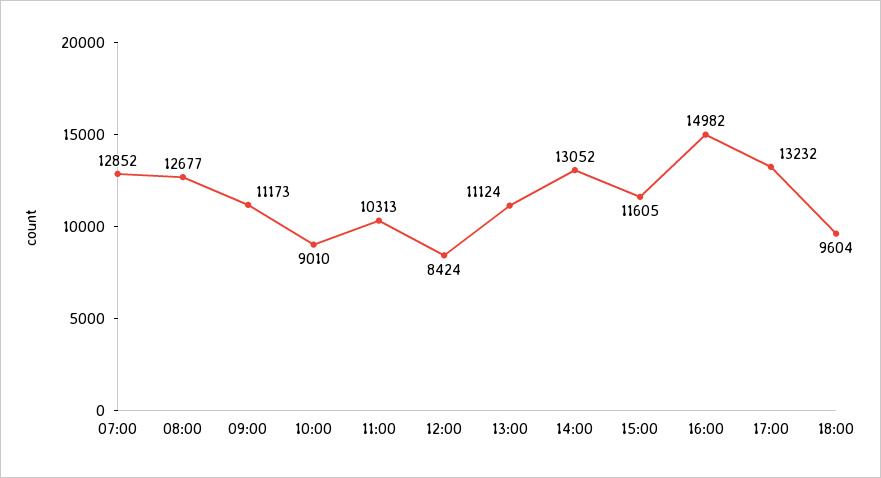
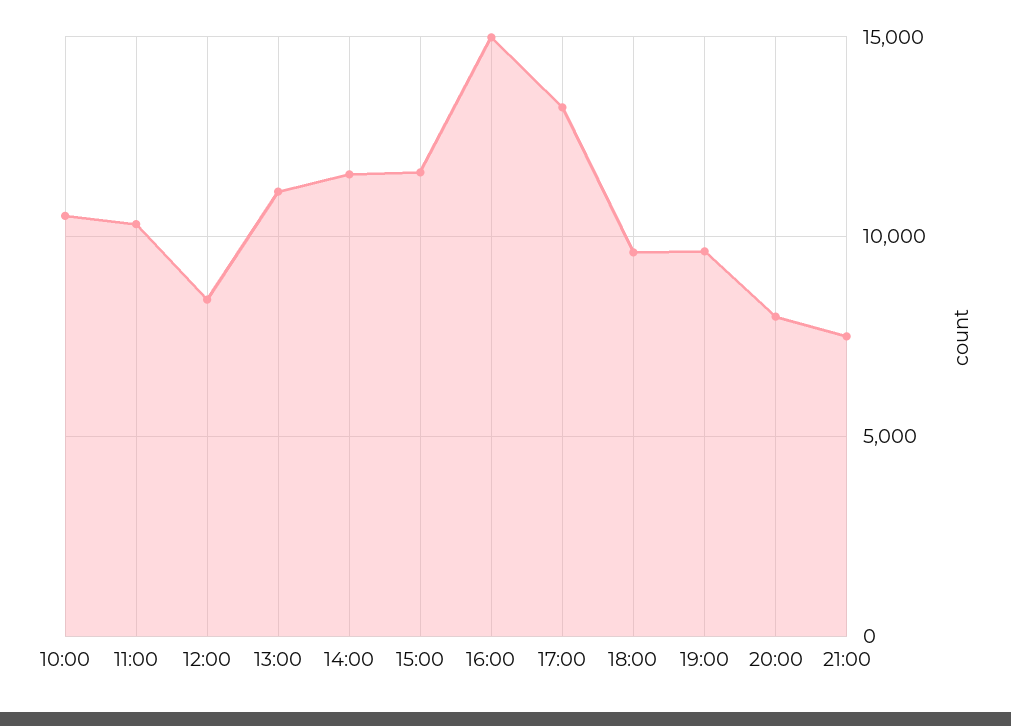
07:00: 12852 -> none
08:00: 12677 -> none
09:00: 11173 -> none
10:00: 9010 -> 10500
14:00: 13052 -> 11500
19:00: none -> 9500
20:00: none -> 8000
21:00: none -> 7500

